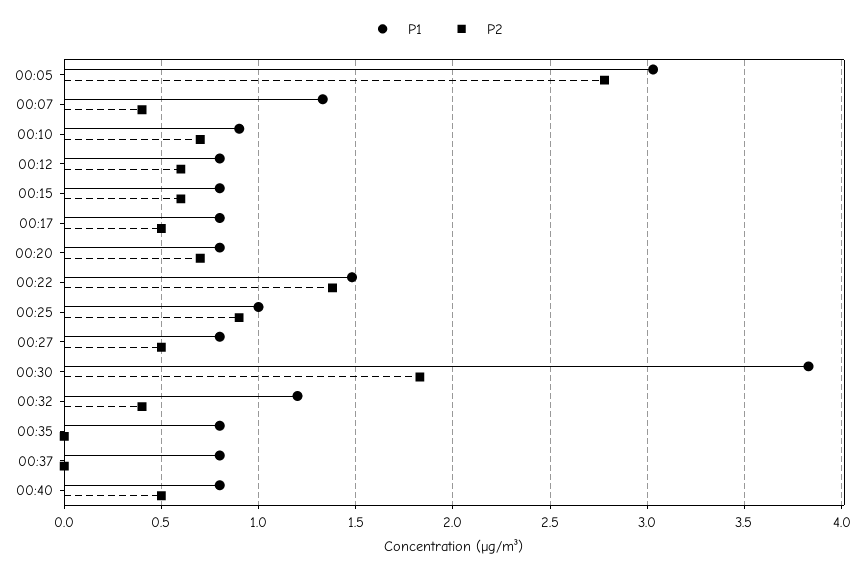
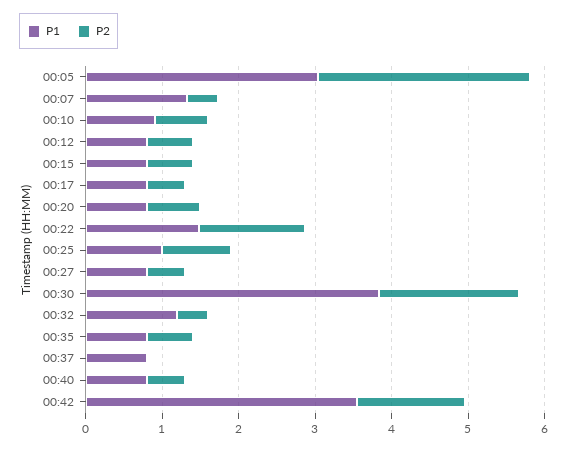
P2, 00:35: 0 -> 0.6
P1, 00:42: none -> 3.6
P2, 00:42: none -> 1.4

